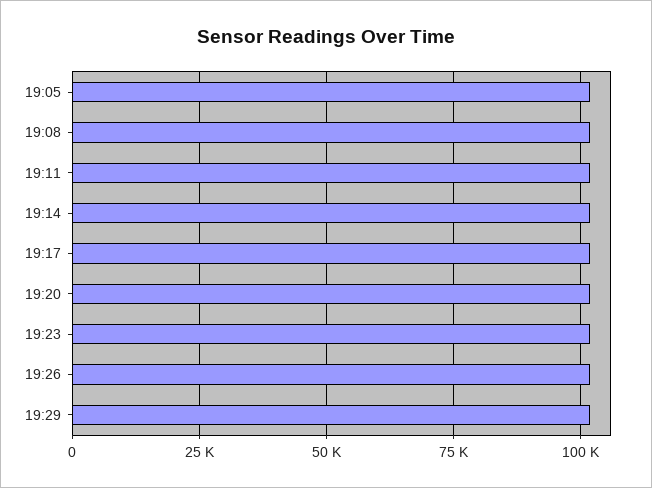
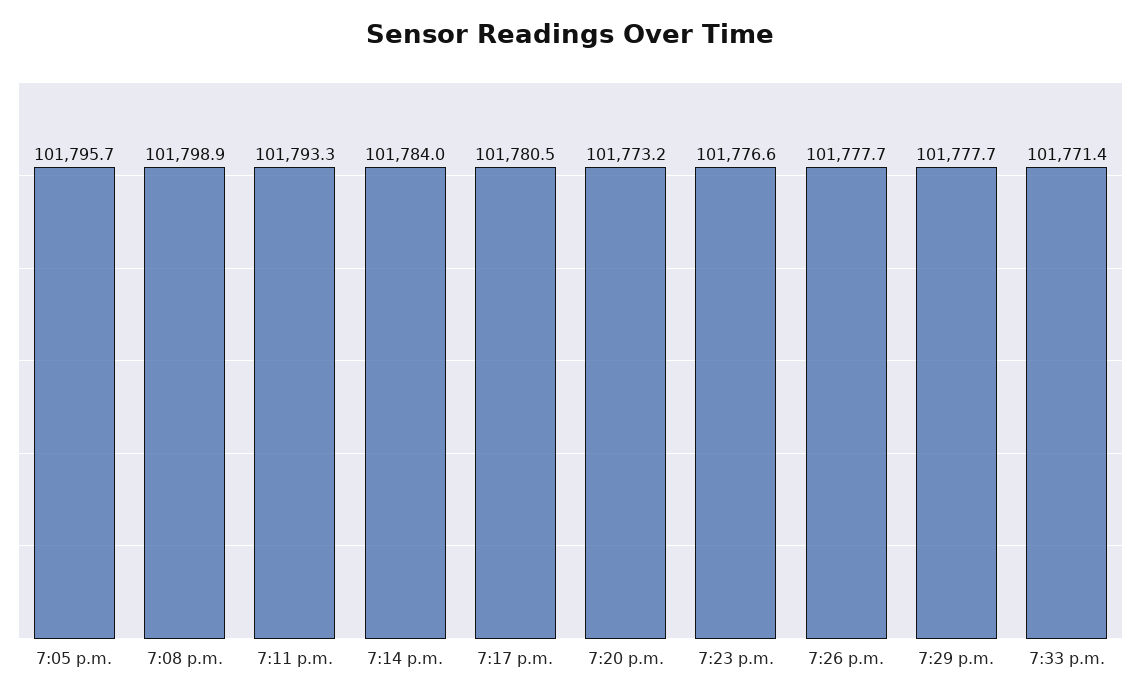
7:33 p.m.: none -> 101771.4

